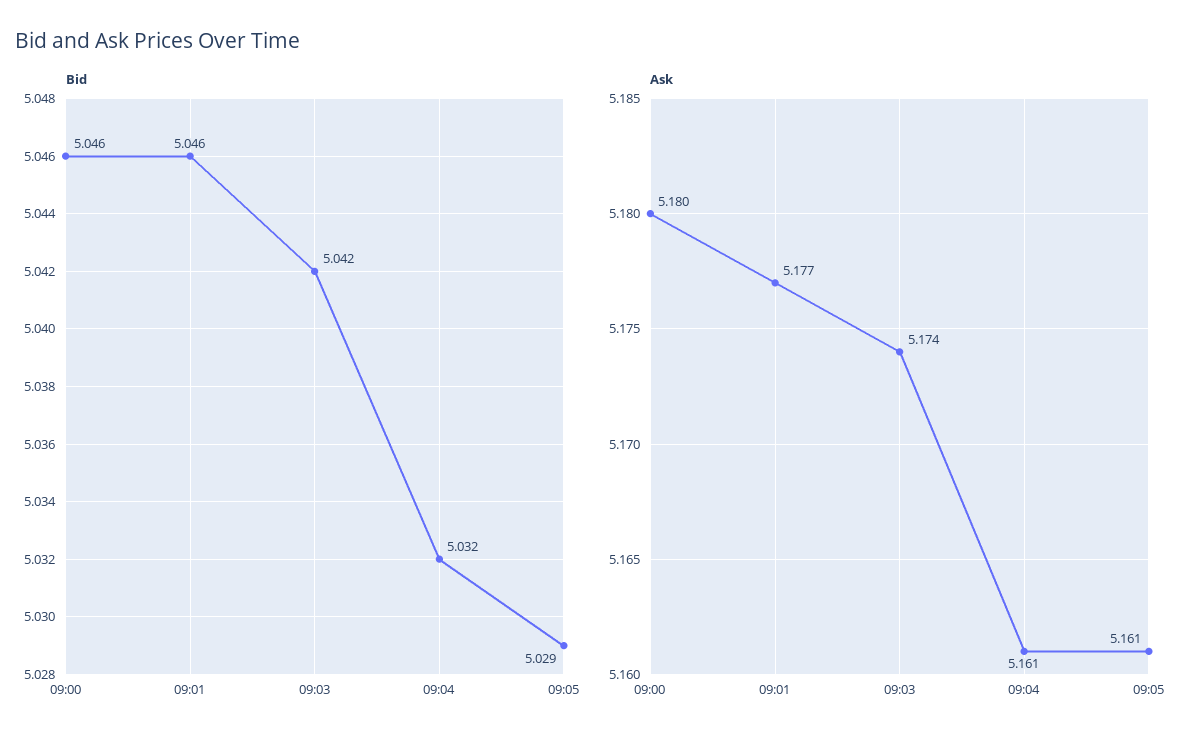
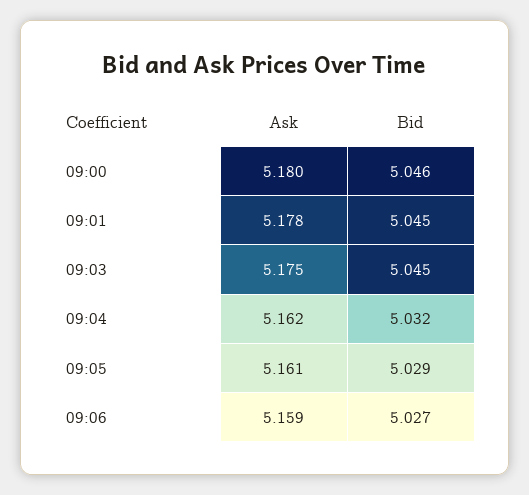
Bid, 09:01: 5.046 -> 5.045
Bid, 09:03: 5.042 -> 5.045
Ask, 09:01: 5.177 -> 5.178
Ask, 09:03: 5.174 -> 5.175
Ask, 09:04: 5.161 -> 5.162
Ask, 09:06: none -> 5.159
Bid, 09:06: none -> 5.027

